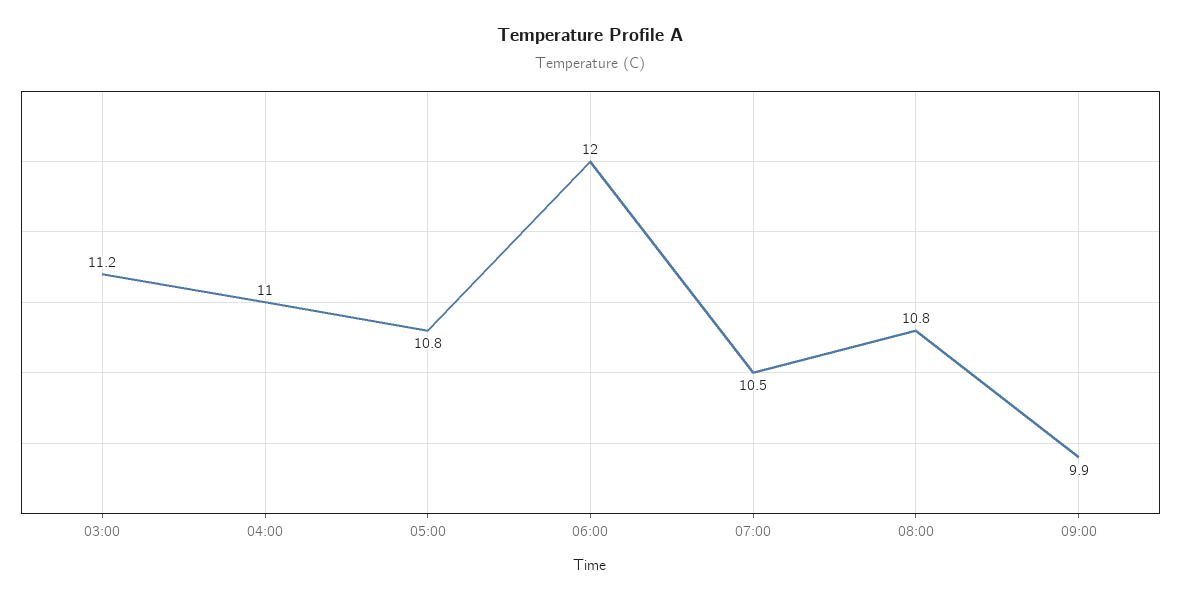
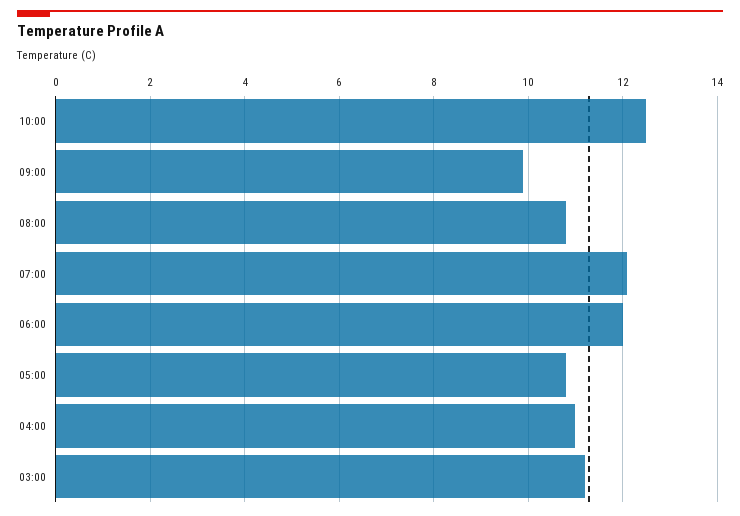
07:00: 10.5 -> 12
10:00: none -> 12.5

